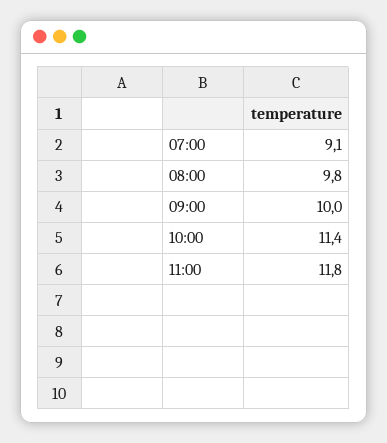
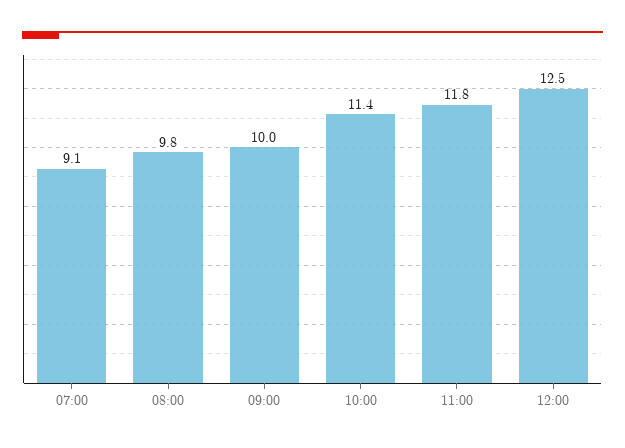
12:00: none -> 12.5

